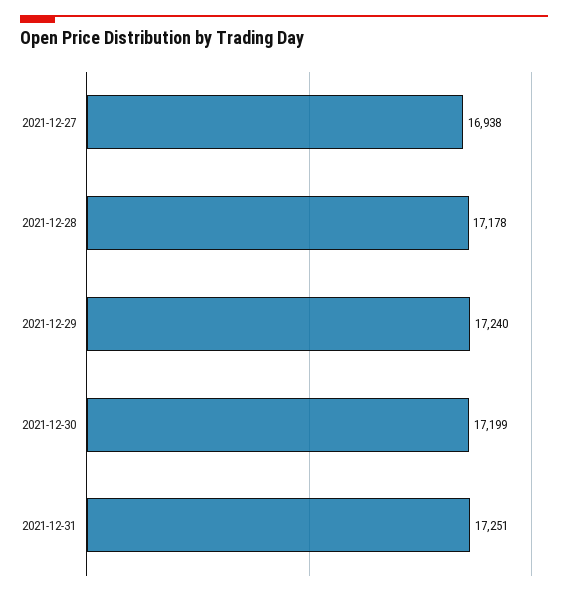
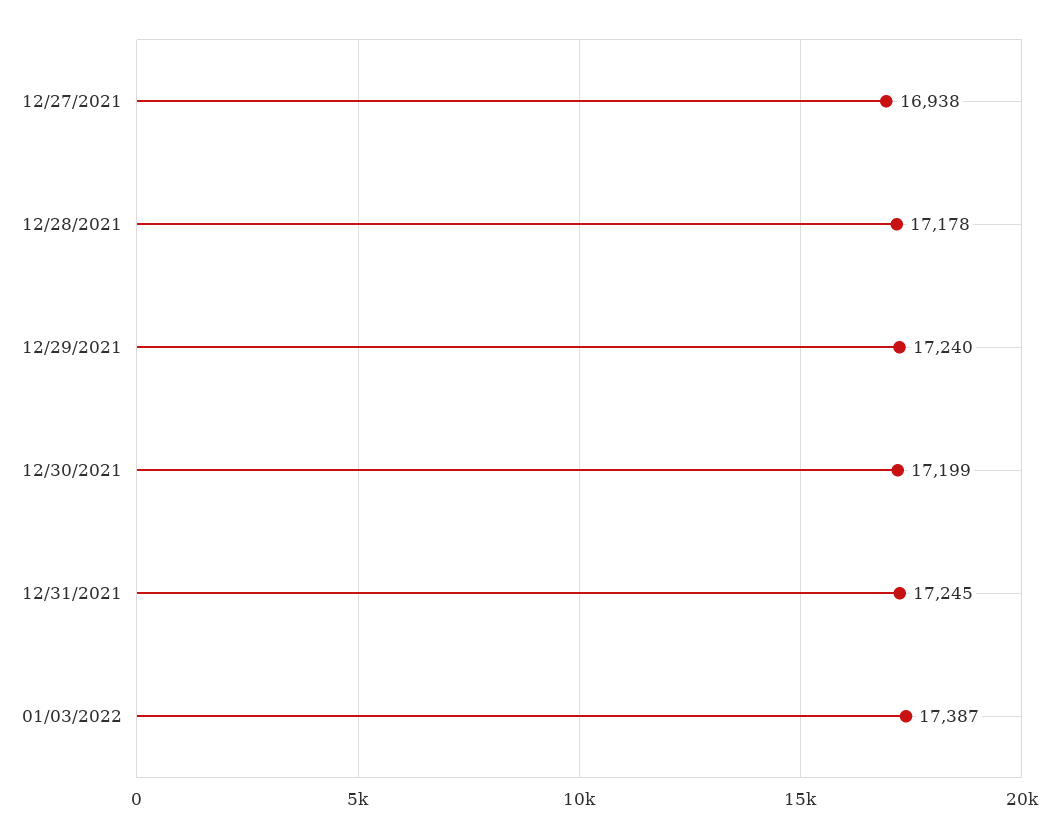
2021-12-31: 17251 -> 17245
01/03/2022: none -> 17387

